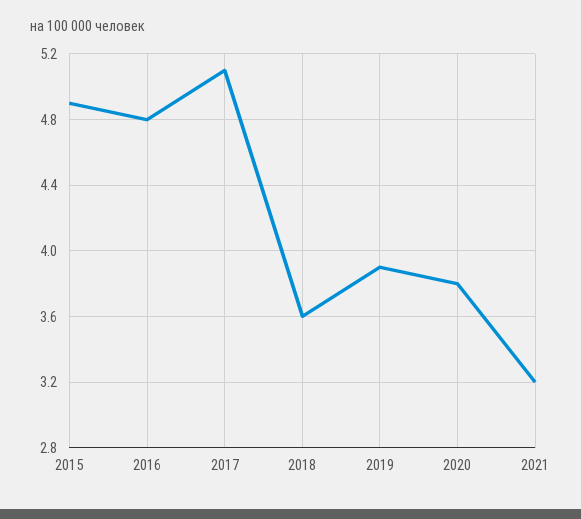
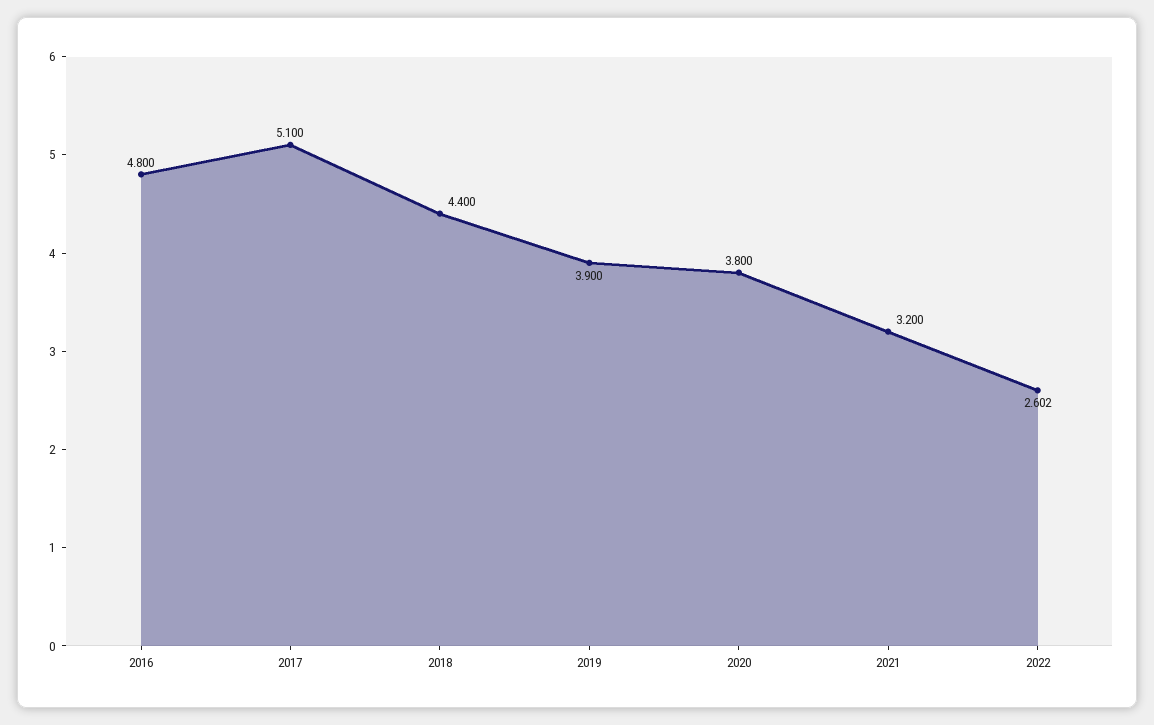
2015: 4.9 -> none
2018: 3.6 -> 4.4
2022: none -> 2.602

